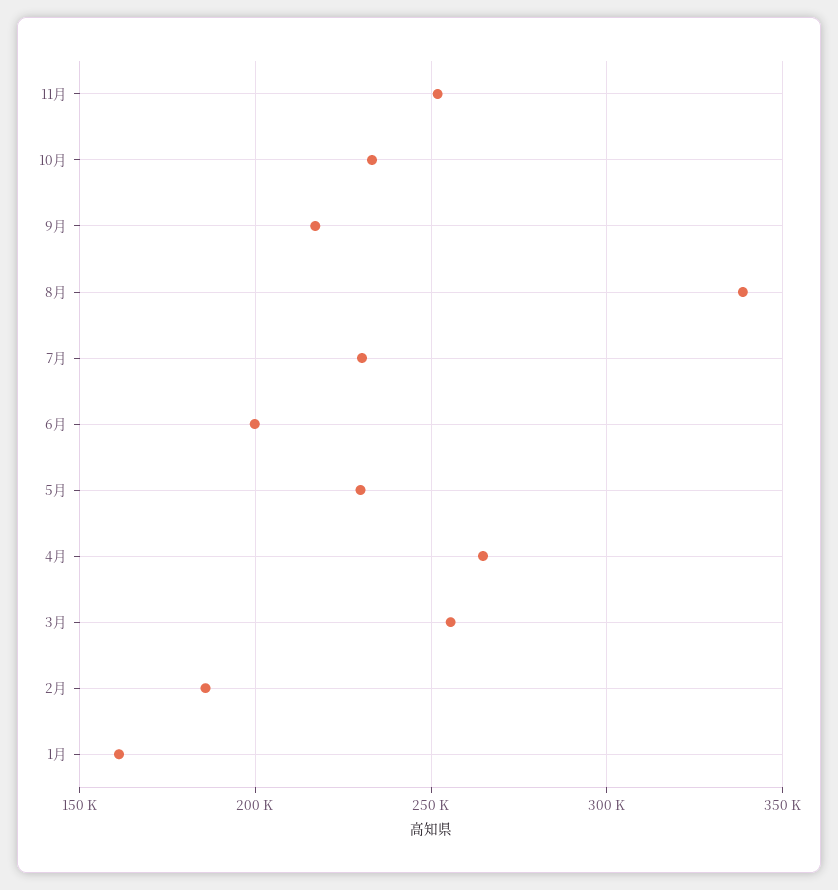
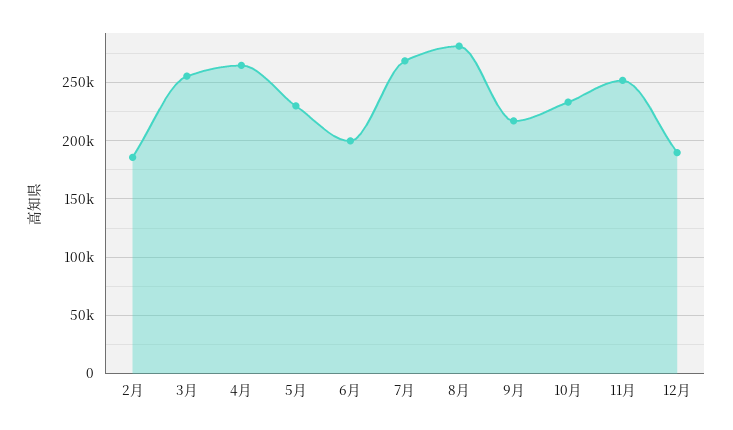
8月: 340000 -> 280000
7月: 230000 -> 270000
1月: 160000 -> none
12月: none -> 190000

